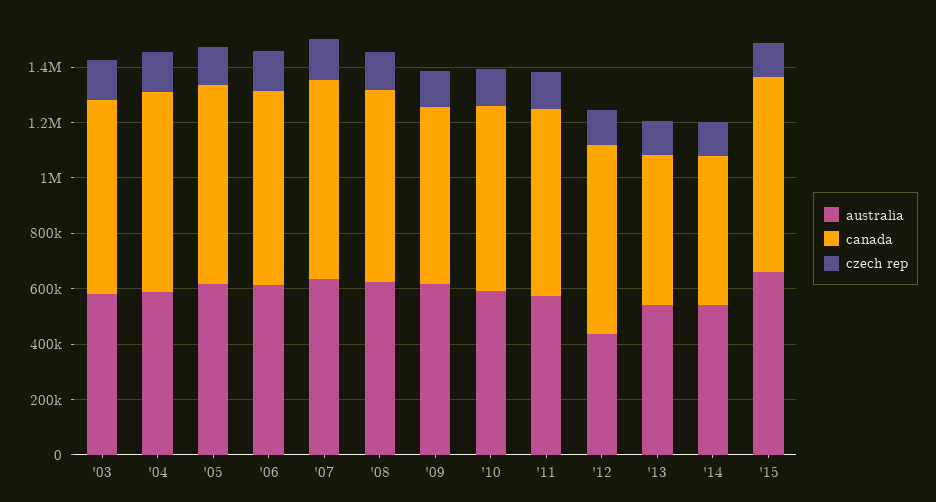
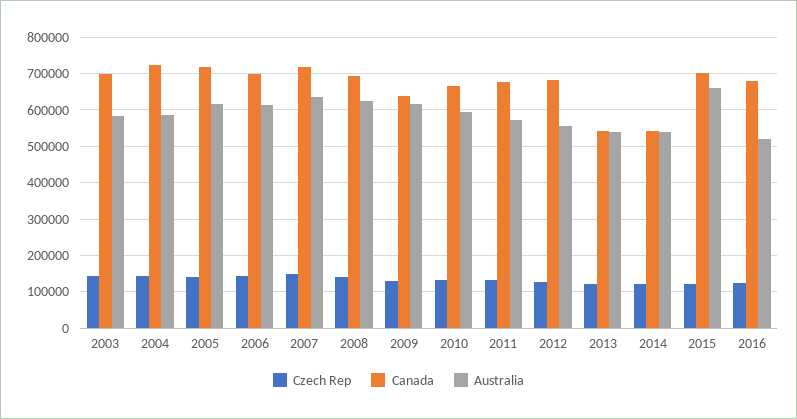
australia, '12: 450000 -> 560000
czech rep, 2016: none -> 120000
canada, 2016: none -> 680000
australia, 2016: none -> 520000

